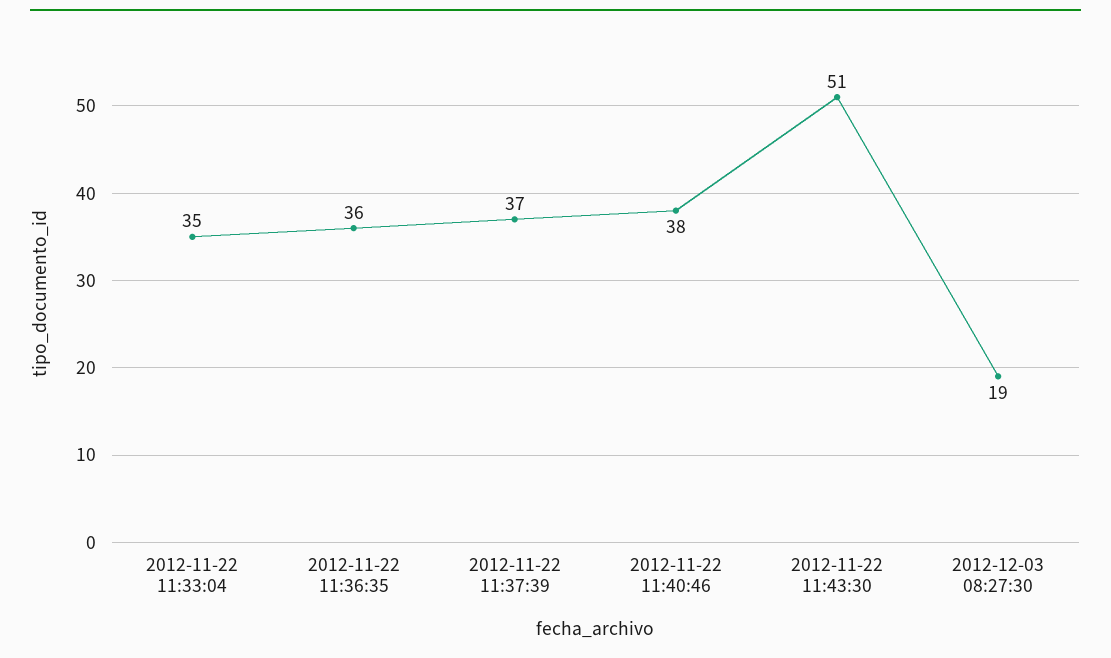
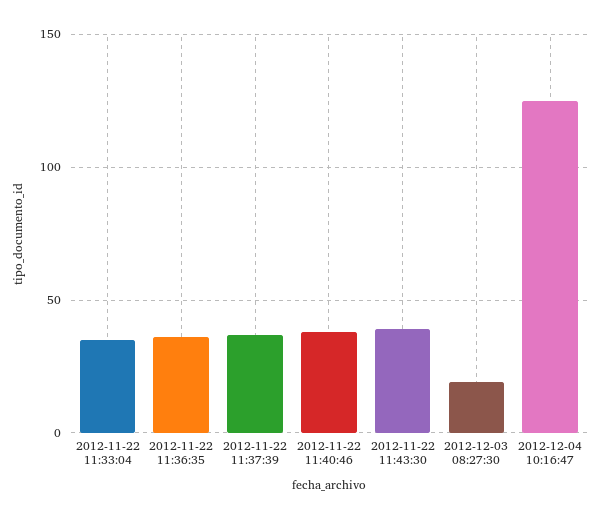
2012-11-22 11:43:30: 51 -> 40
2012-12-04 10:16:47: none -> 125

